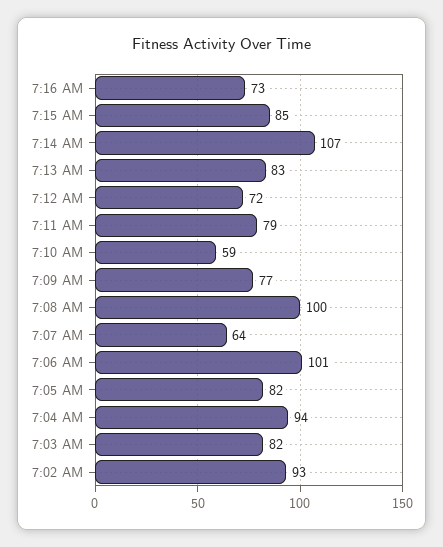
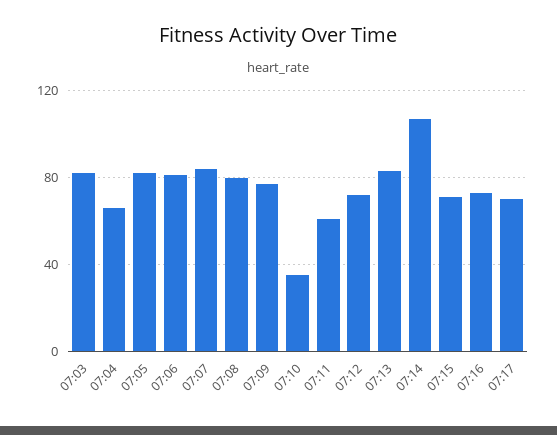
7:15 AM: 85 -> 70
7:11 AM: 79 -> 60
7:10 AM: 59 -> 35
7:08 AM: 100 -> 80
7:07 AM: 64 -> 85
7:06 AM: 101 -> 80
7:04 AM: 94 -> 65
7:02 AM: 93 -> none
07:17: none -> 70

